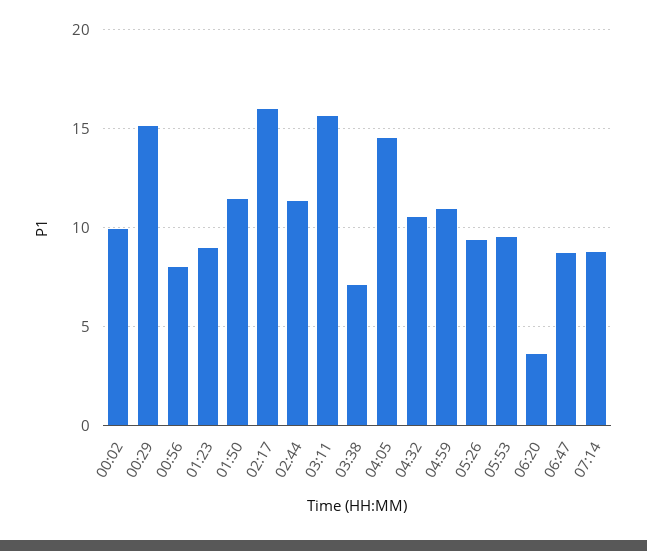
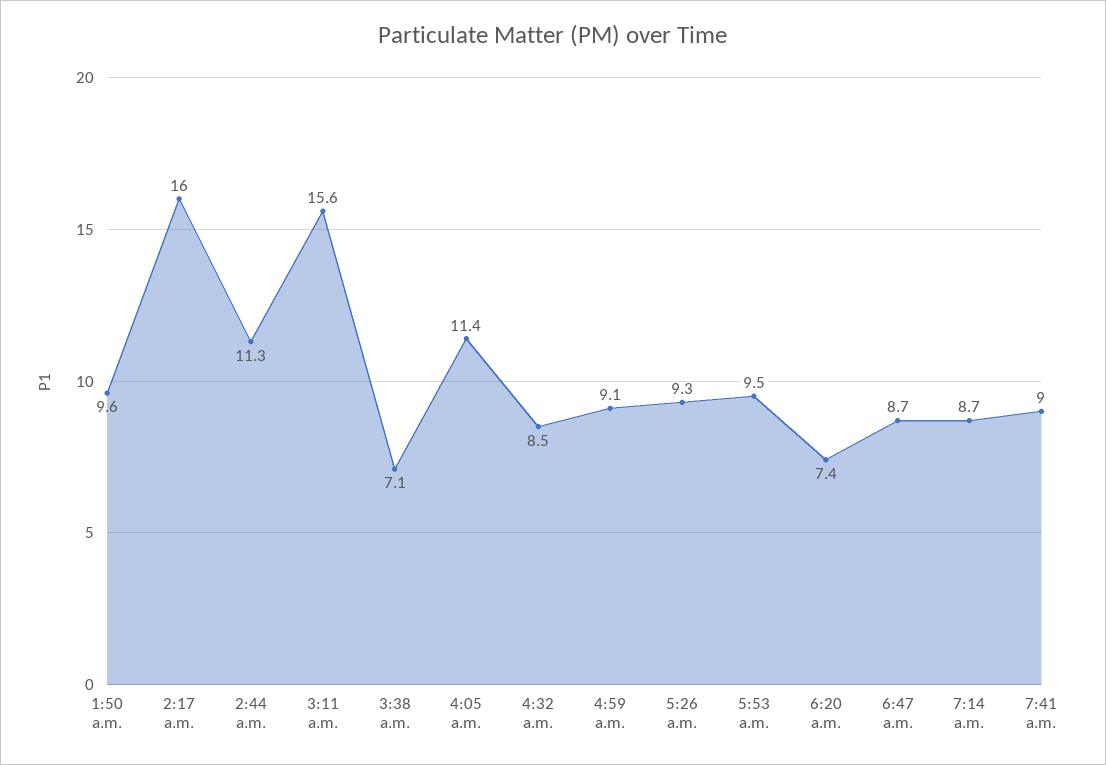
00:02: 10 -> none
00:29: 15 -> none
00:56: 8 -> none
01:23: 9 -> none
01:50: 11.5 -> 9.6
04:05: 14.5 -> 11.4
04:32: 10.5 -> 8.5
04:59: 11 -> 9.1
06:20: 3.5 -> 7.4
7:41 a.m.: none -> 9

